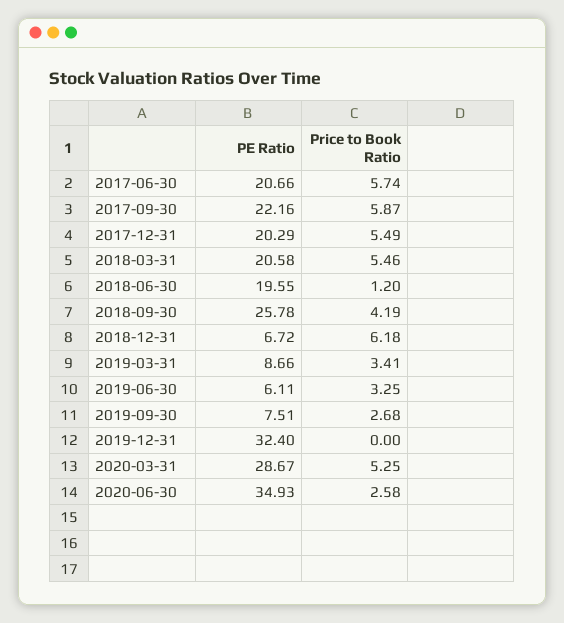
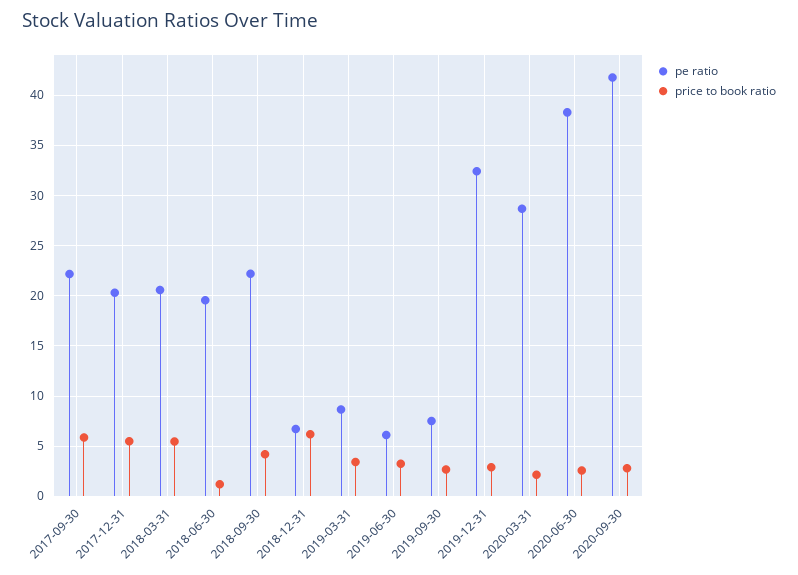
PE Ratio, 2017-06-30: 20.66 -> none
Price to Book Ratio, 2017-06-30: 5.74 -> none
PE Ratio, 2018-09-30: 25.78 -> 22
Price to Book Ratio, 2019-12-31: 0 -> 3
Price to Book Ratio, 2020-03-31: 5.25 -> 2
PE Ratio, 2020-06-30: 34.93 -> 38
PE Ratio, 2020-09-30: none -> 42
Price to Book Ratio, 2020-09-30: none -> 3

